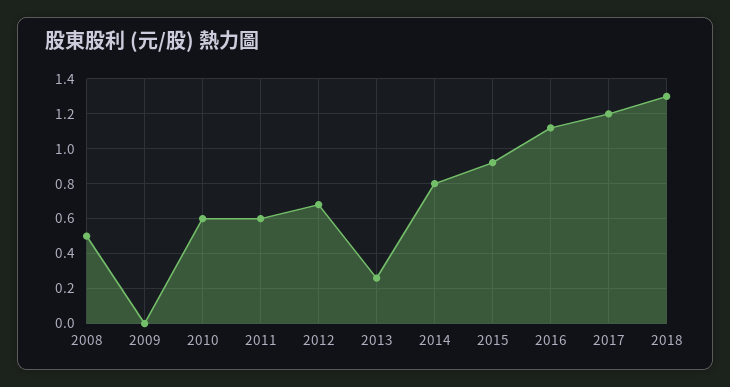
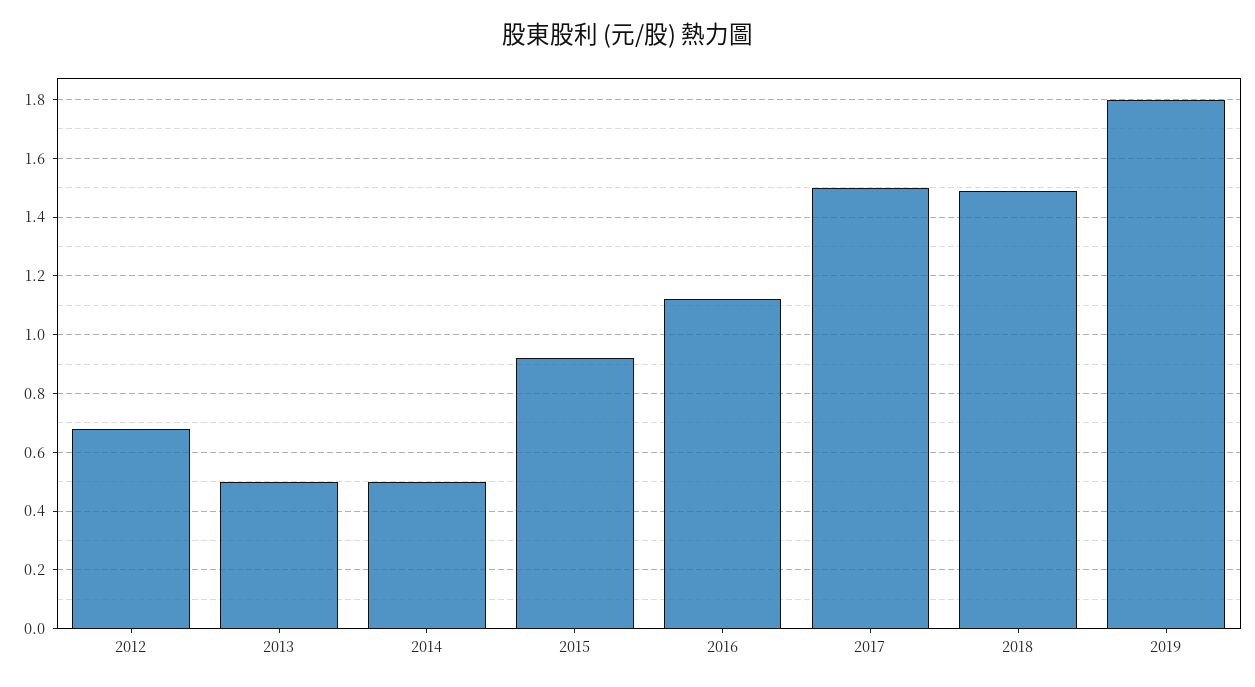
2008: 0.5 -> none
2009: 0 -> none
2010: 0.6 -> none
2011: 0.6 -> none
2013: 0.25 -> 0.5
2014: 0.8 -> 0.5
2017: 1.2 -> 1.5
2018: 1.3 -> 1.5
2019: none -> 1.8

